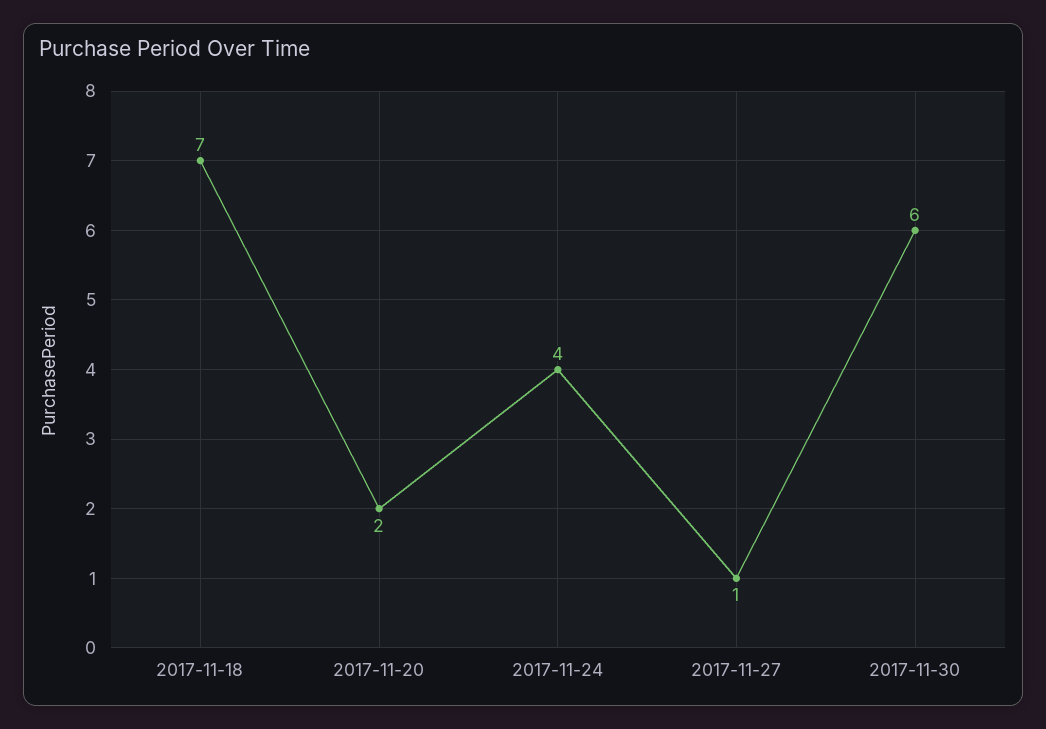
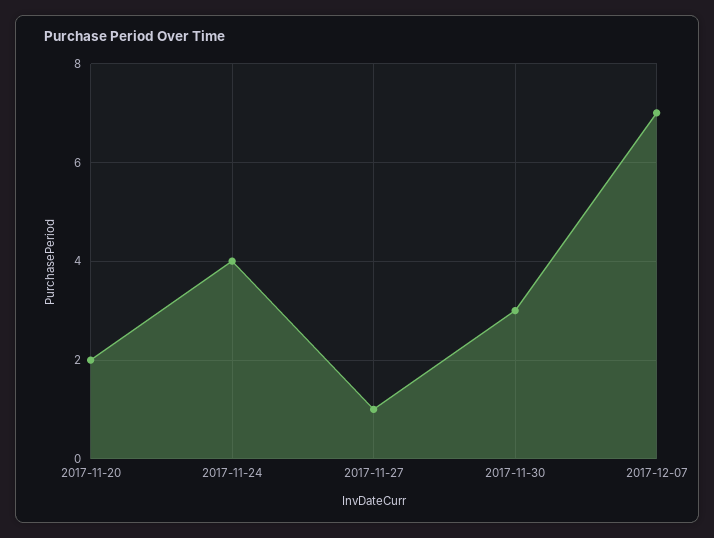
2017-11-18: 7 -> none
2017-11-30: 6 -> 3
2017-12-07: none -> 7

